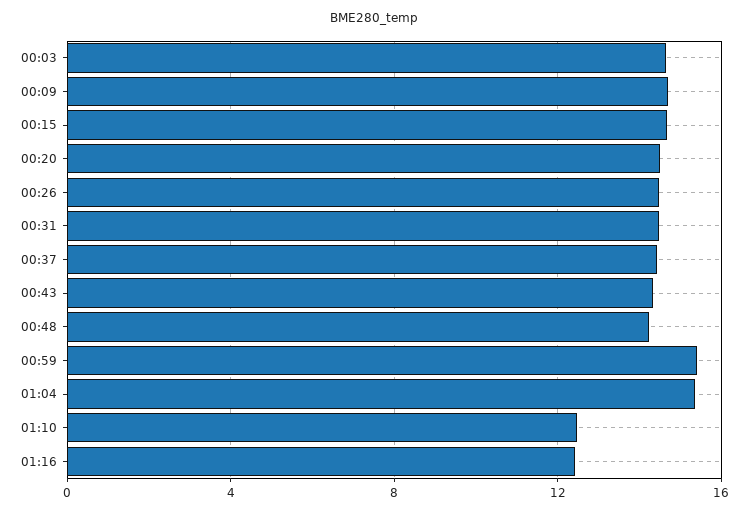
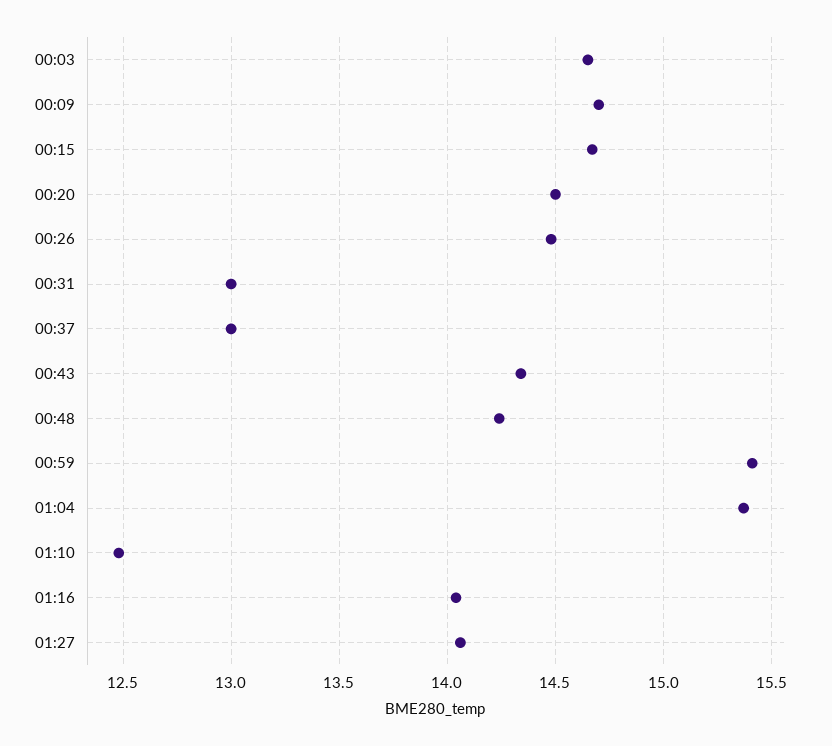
00:31: 14.5 -> 13
00:37: 14.5 -> 13
01:16: 12.5 -> 14.05
01:27: none -> 14.05

